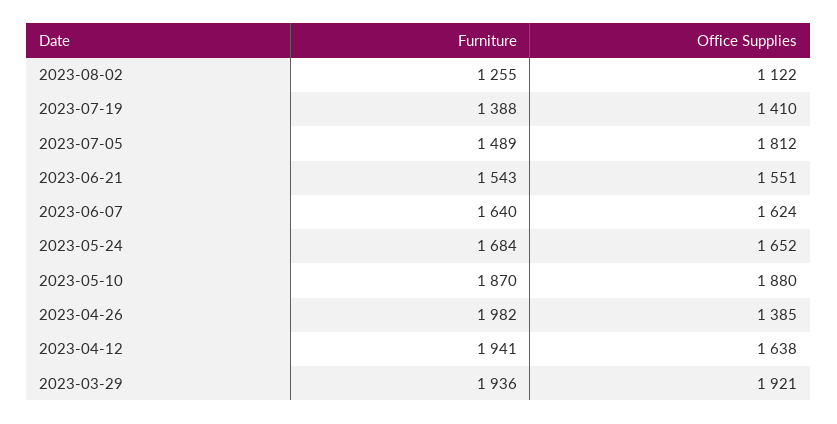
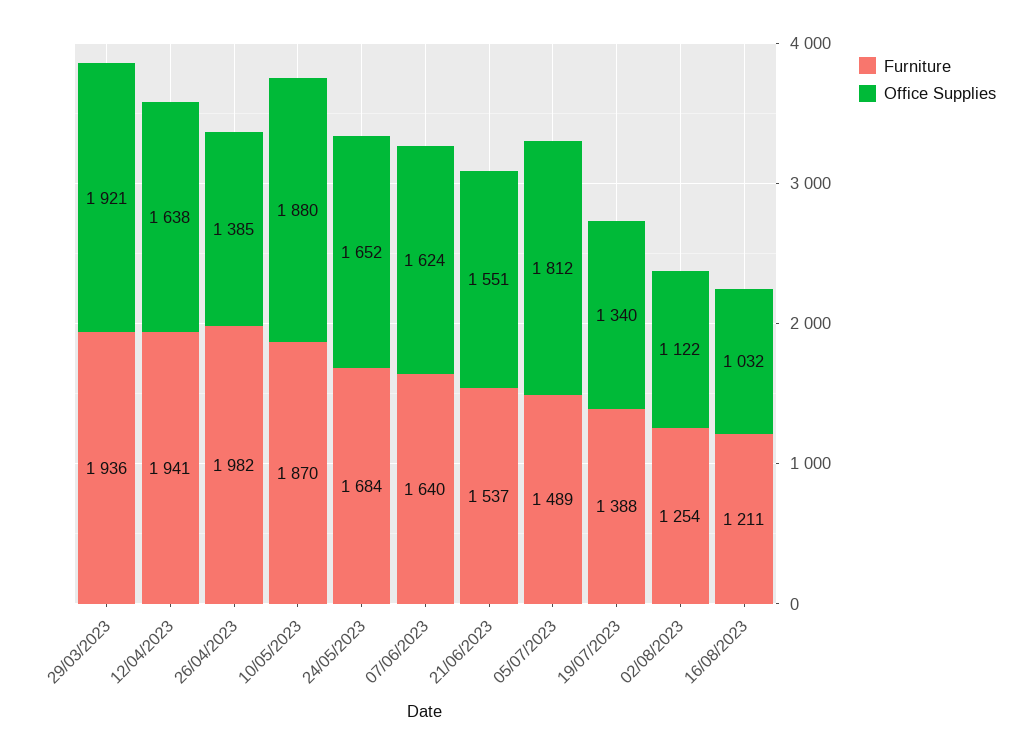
Furniture, 2023-08-02: 1255 -> 1254
Office Supplies, 2023-07-19: 1410 -> 1340
Furniture, 2023-06-21: 1543 -> 1537
Furniture, 16/08/2023: none -> 1211
Office Supplies, 16/08/2023: none -> 1032

